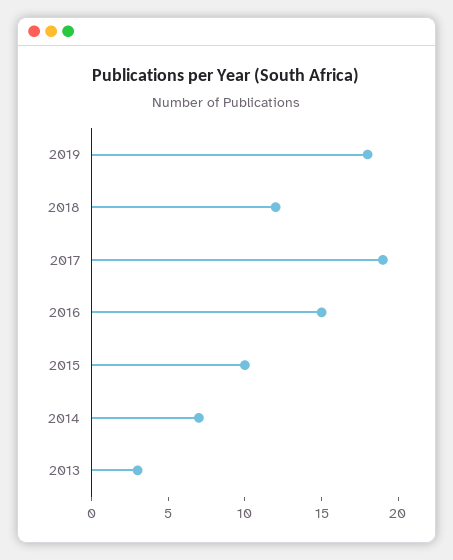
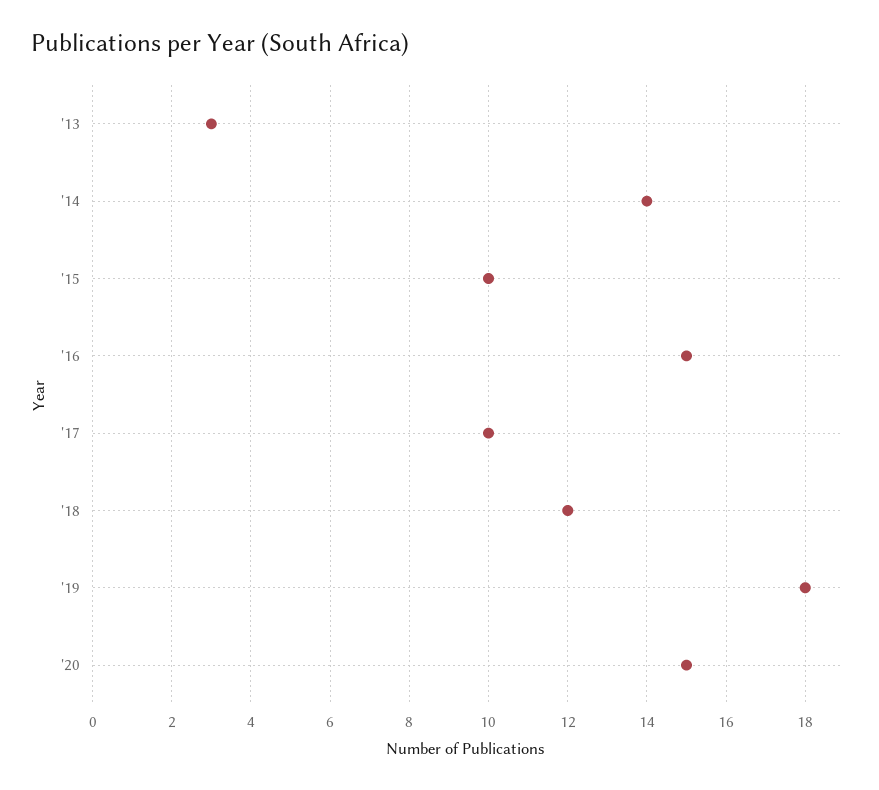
2017: 19 -> 10
2014: 7 -> 14
'20: none -> 15

